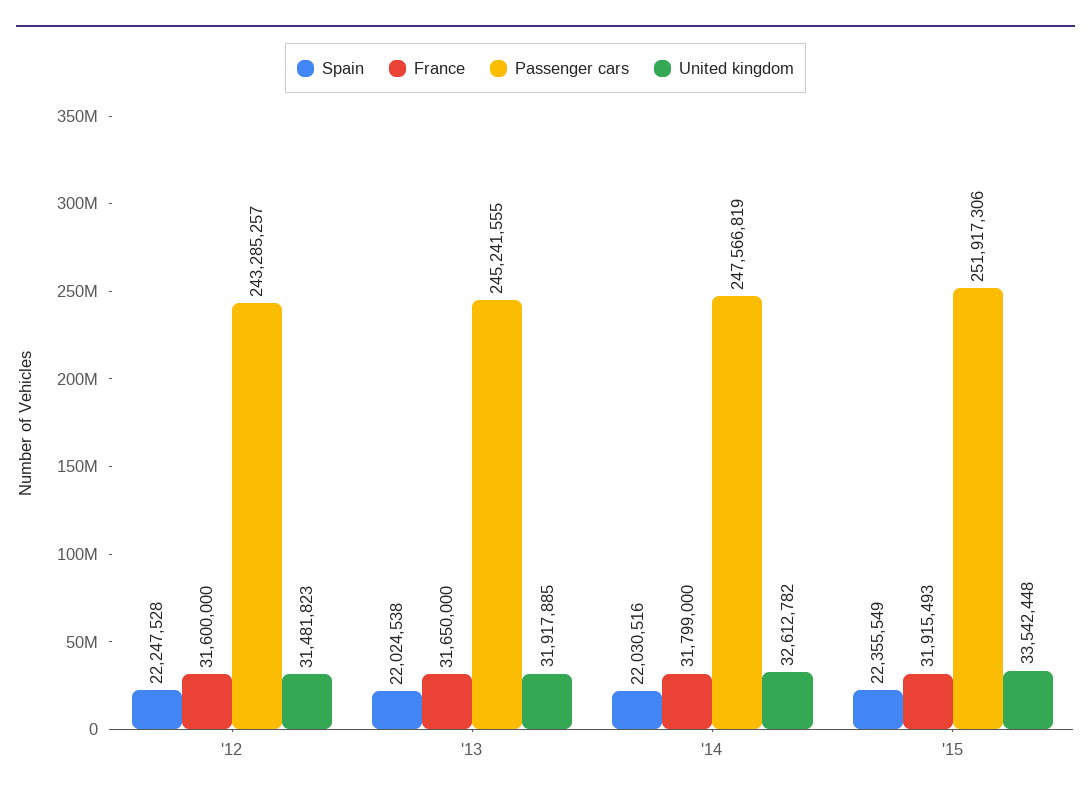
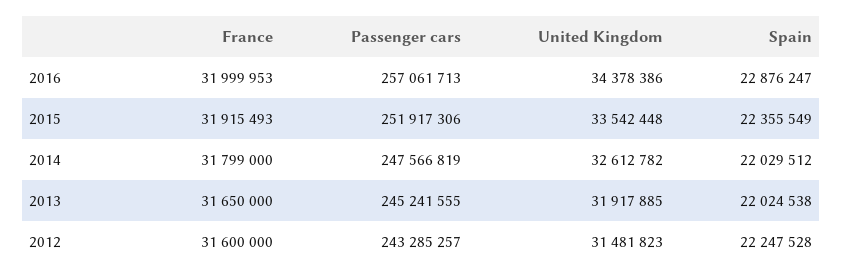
Spain, '14: 22030516 -> 22029512
France, 2016: none -> 31999953
Passenger cars, 2016: none -> 257061713
United kingdom, 2016: none -> 34378386
Spain, 2016: none -> 22876247

